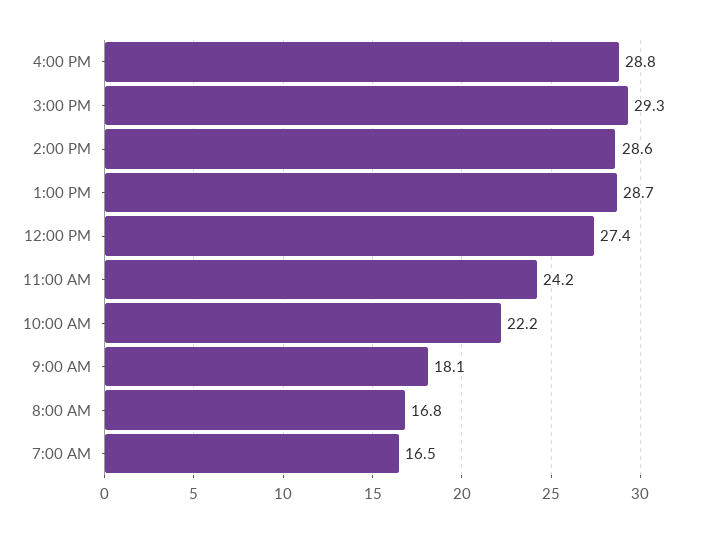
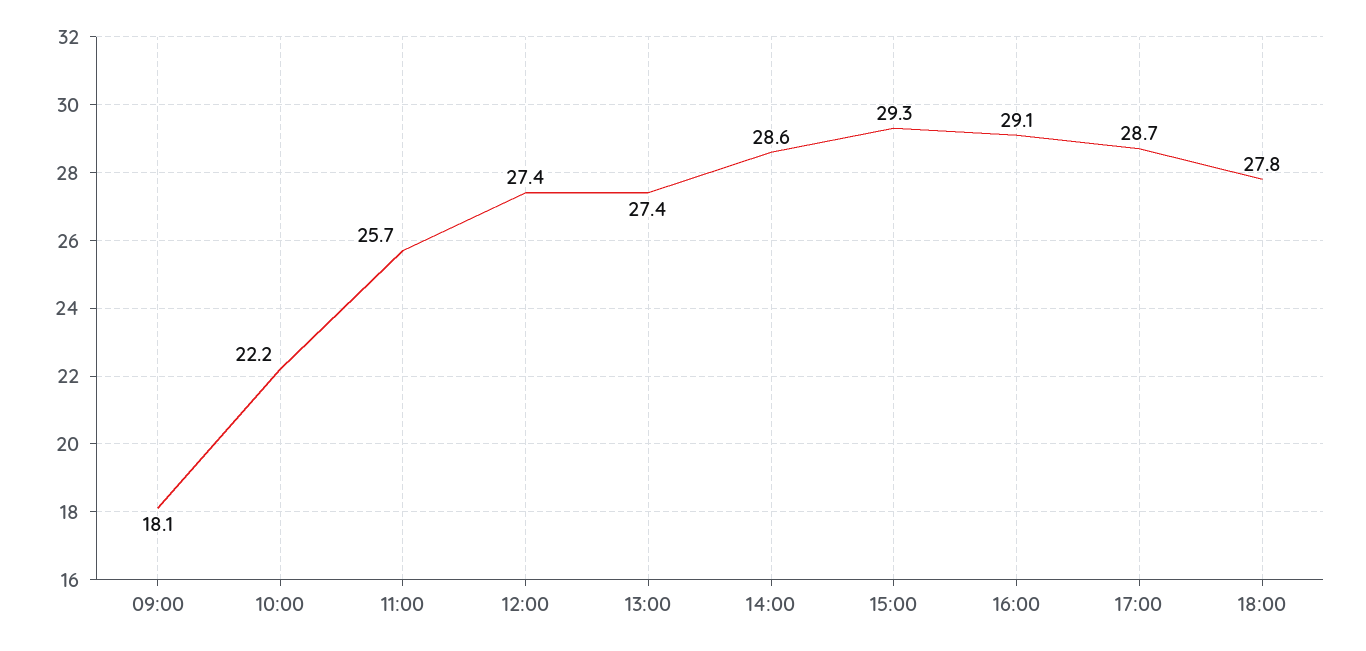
4:00 PM: 28.8 -> 29.1
1:00 PM: 28.7 -> 27.4
11:00 AM: 24.2 -> 25.7
8:00 AM: 16.8 -> none
7:00 AM: 16.5 -> none
17:00: none -> 28.7
18:00: none -> 27.8

